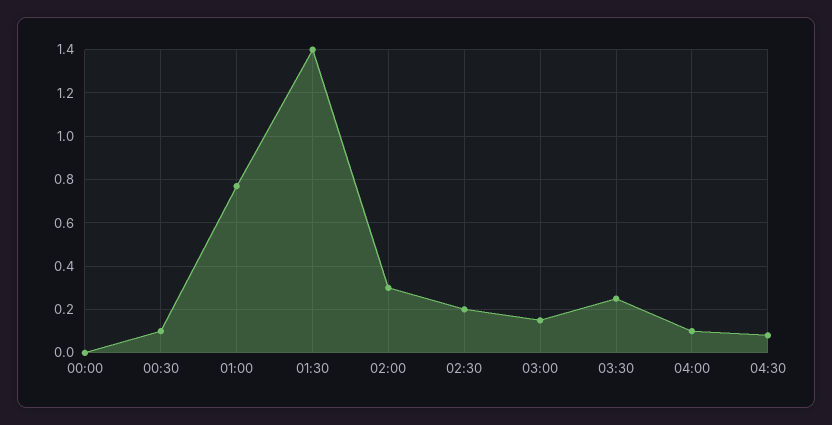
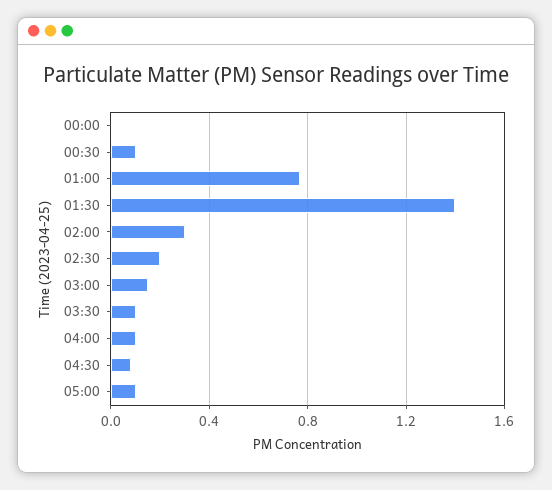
03:30: 0.25 -> 0.1
05:00: none -> 0.1

